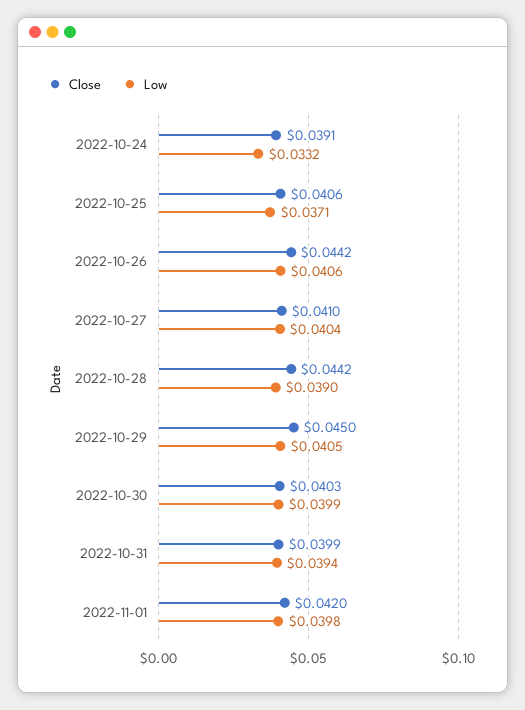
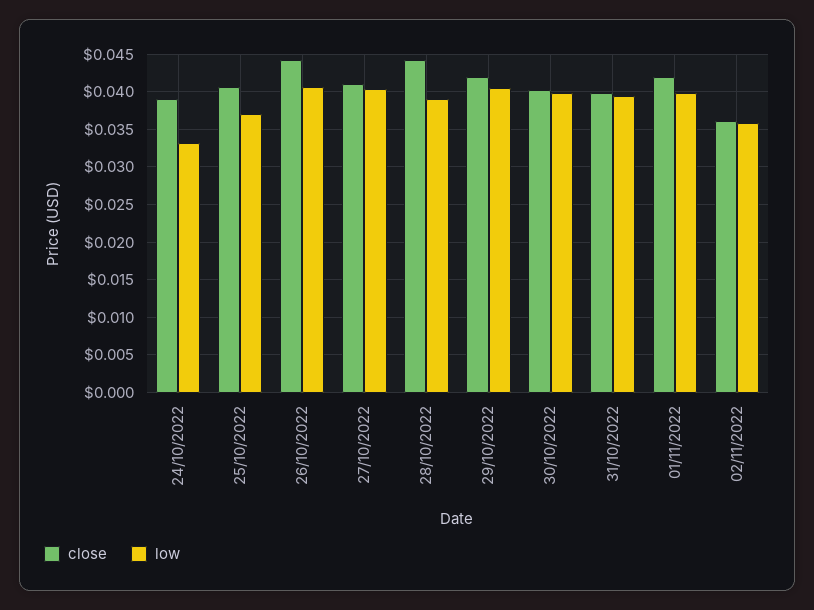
Close, 2022-10-29: 0.045 -> 0.042
Close, 02/11/2022: none -> 0.036
Low, 02/11/2022: none -> 0.036

